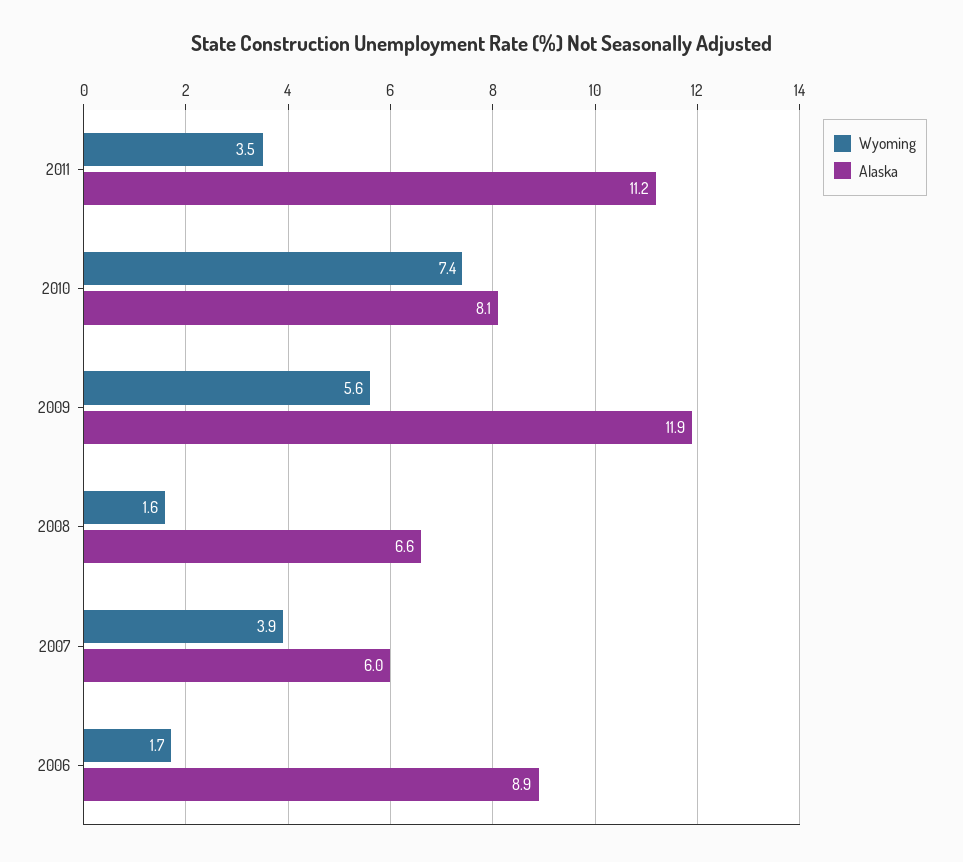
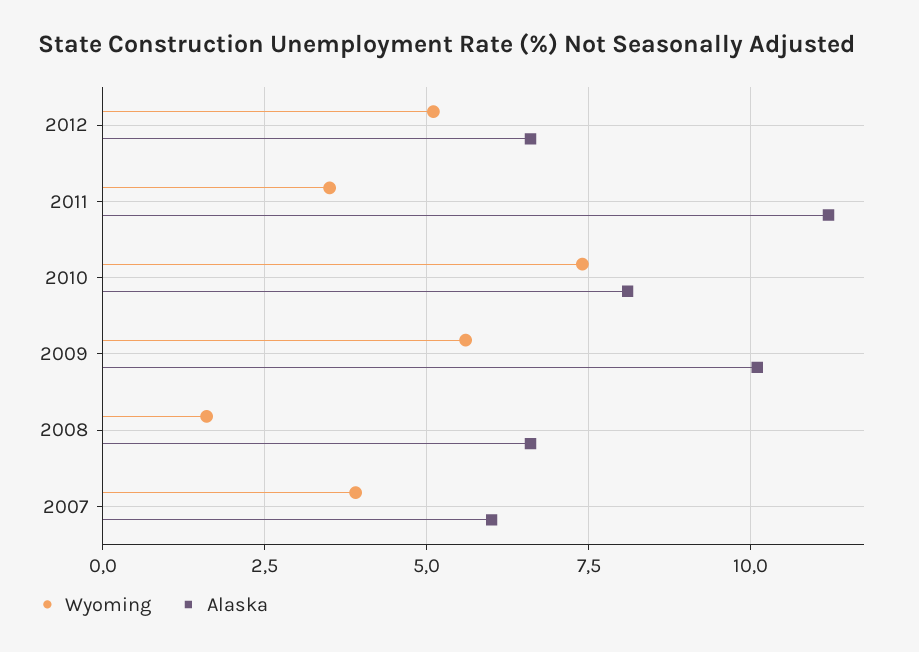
Alaska, 2009: 11.9 -> 10
Wyoming, 2006: 1.7 -> none
Alaska, 2006: 8.9 -> none
Wyoming, 2012: none -> 5
Alaska, 2012: none -> 6.5

